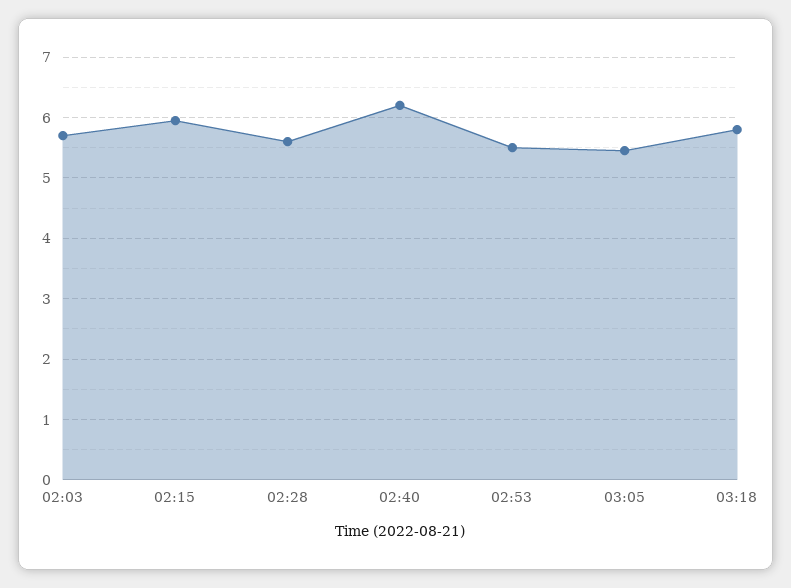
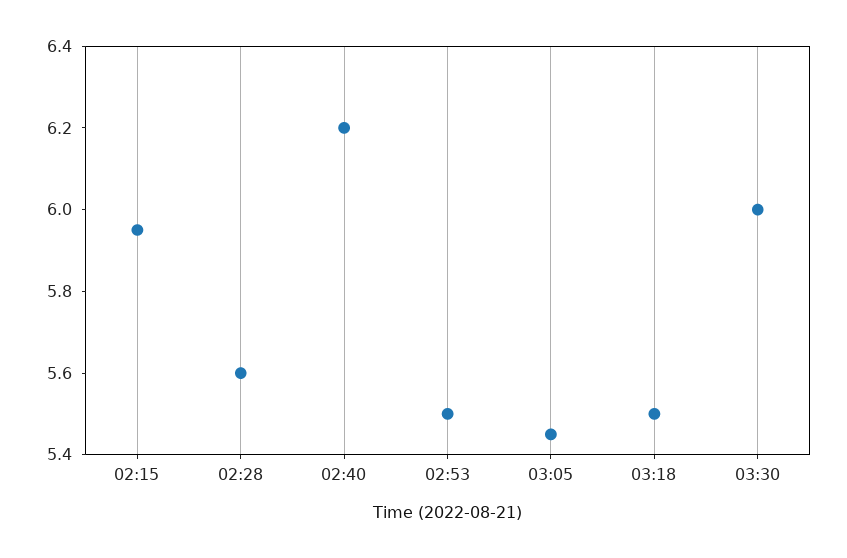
02:03: 5.7 -> none
03:18: 5.8 -> 5.5
03:30: none -> 6

